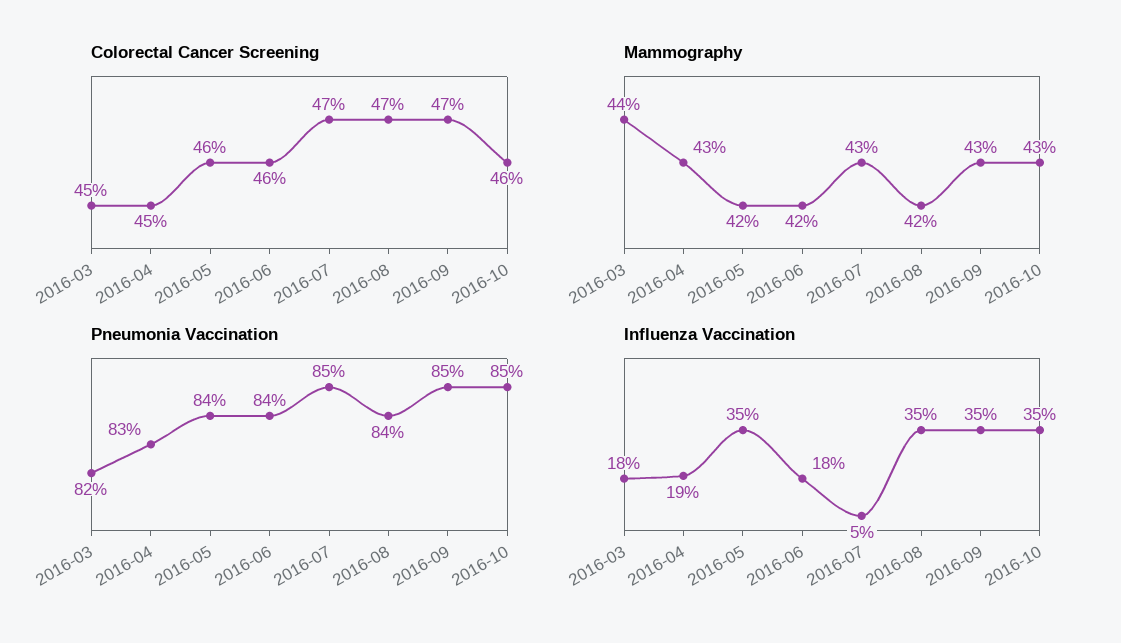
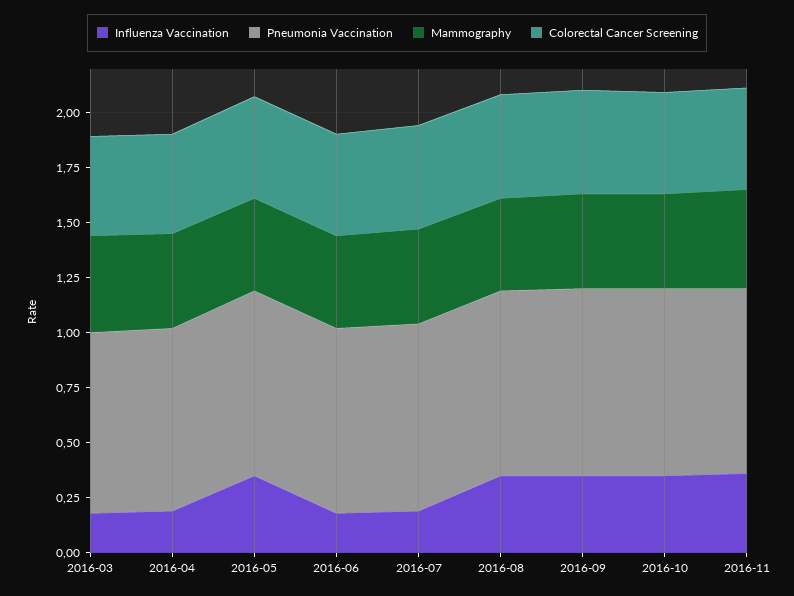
Influenza Vaccination, 2016-07: 0.05 -> 0.2
Influenza Vaccination, 2016-11: none -> 0.35
Pneumonia Vaccination, 2016-11: none -> 0.85
Mammography, 2016-11: none -> 0.45
Colorectal Cancer Screening, 2016-11: none -> 0.45

